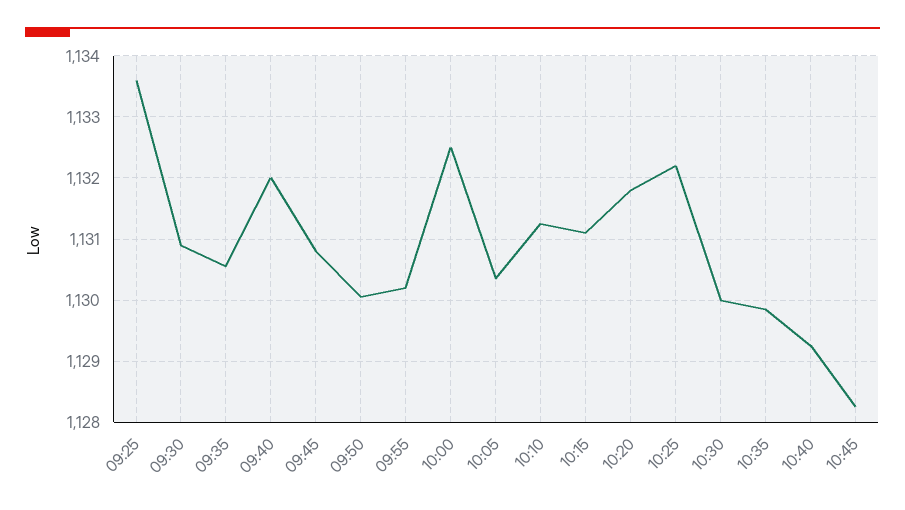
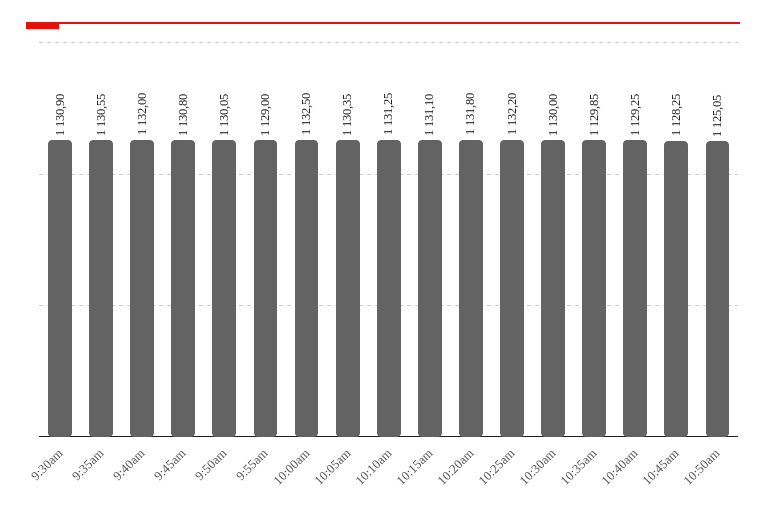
09:25: 1133.6 -> none
09:55: 1130.2 -> 1129
10:50am: none -> 1125.05

